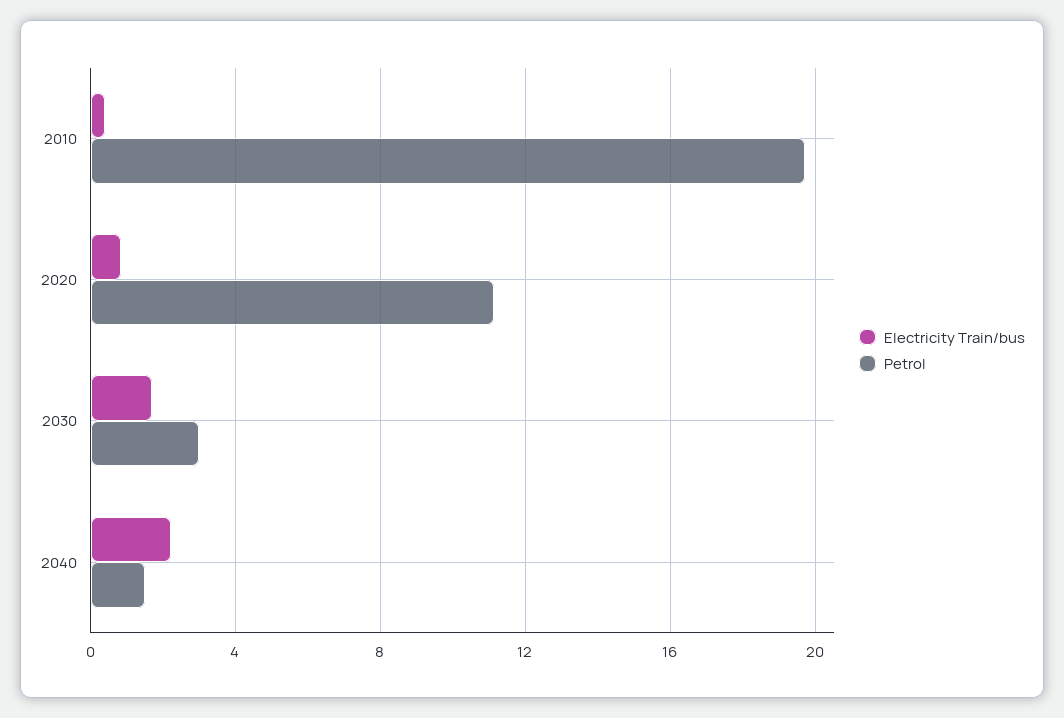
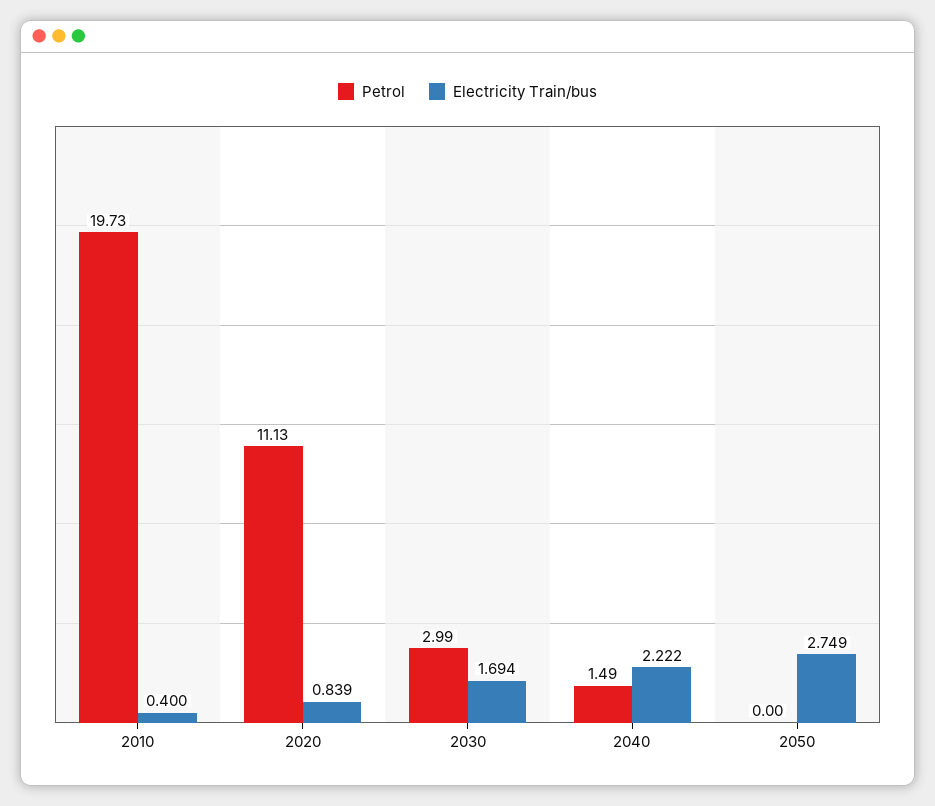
Petrol, 2050: none -> 0
Electricity Train/bus, 2050: none -> 2.749

